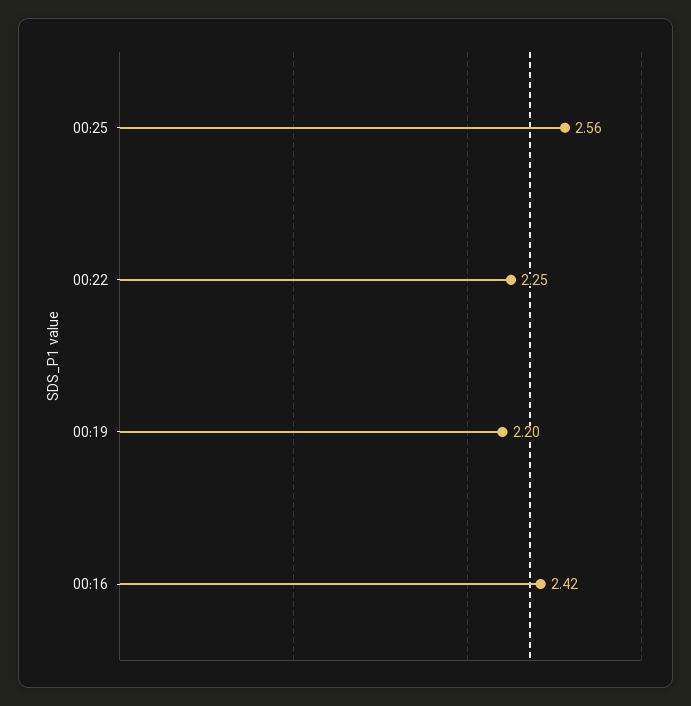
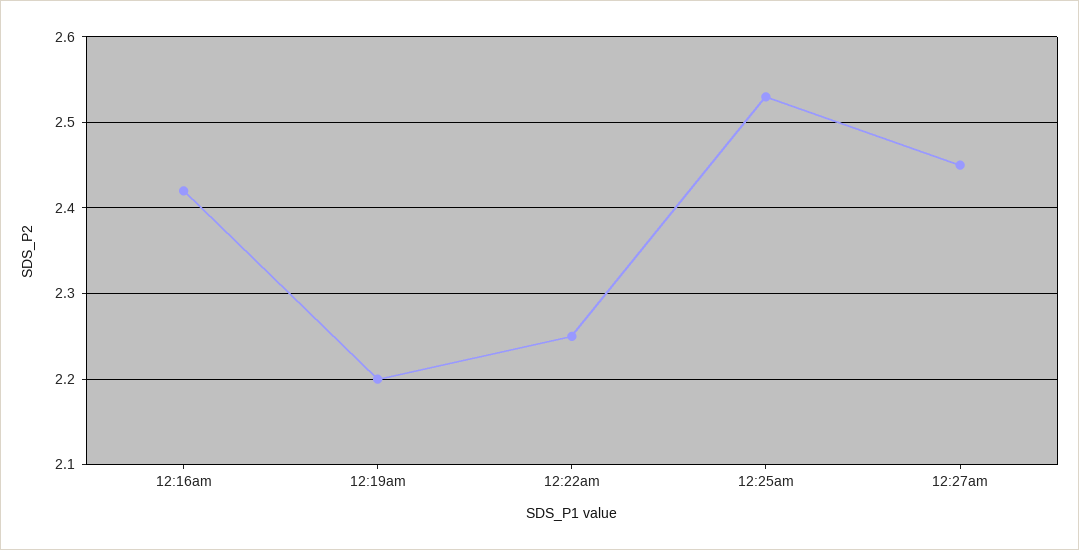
00:25: 2.56 -> 2.53
12:27am: none -> 2.45

